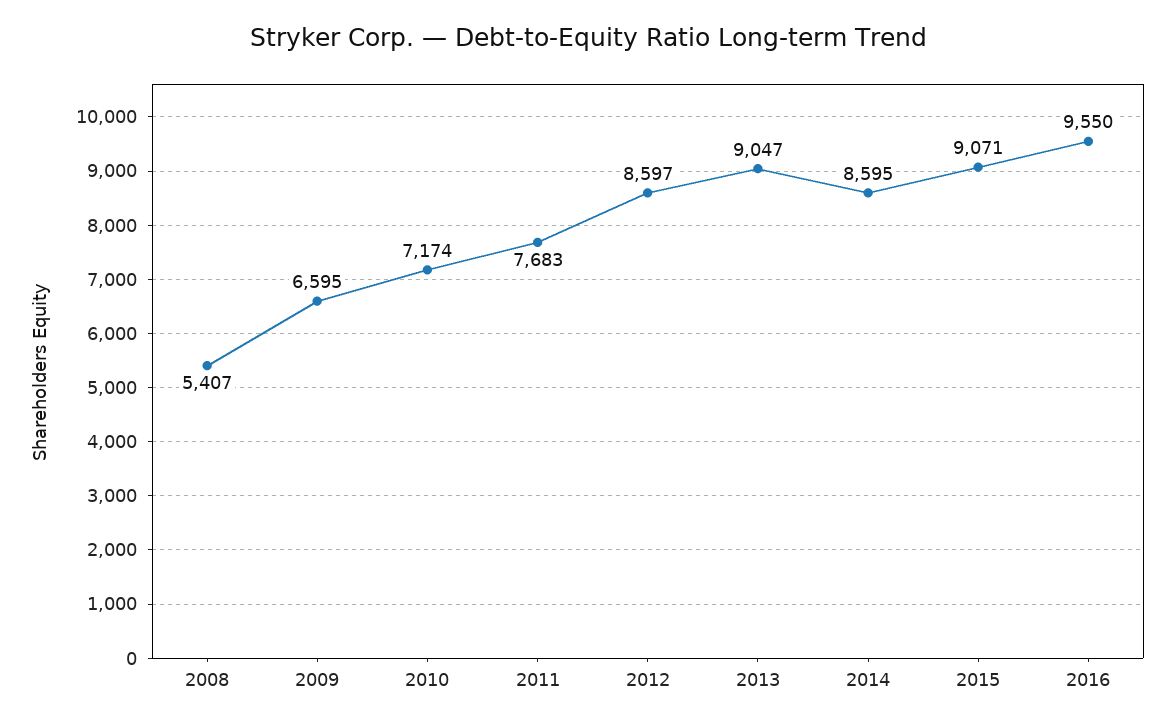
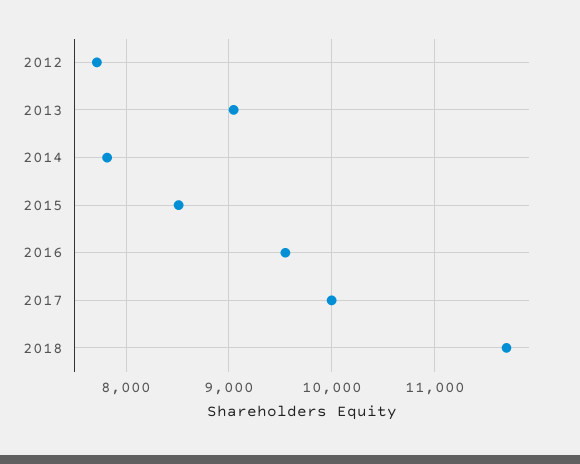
2008: 5407 -> none
2009: 6595 -> none
2010: 7174 -> none
2011: 7683 -> none
2012: 8597 -> 7700
2014: 8595 -> 7800
2015: 9071 -> 8500
2017: none -> 10000
2018: none -> 11700

